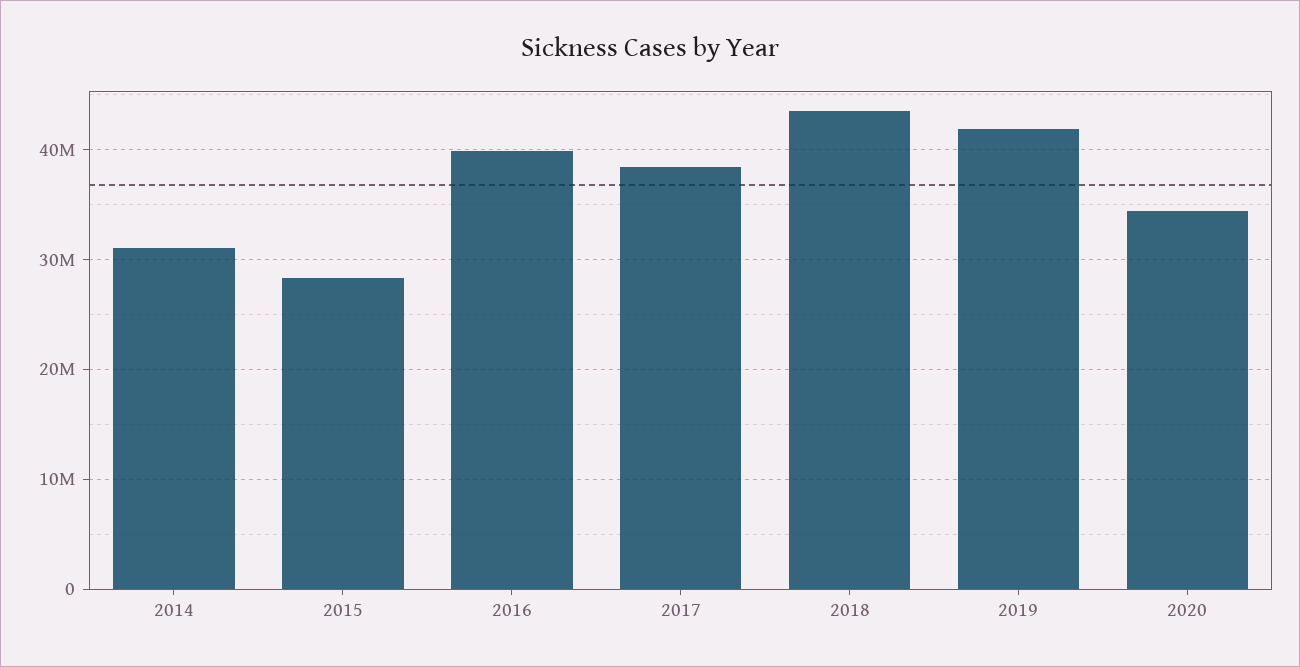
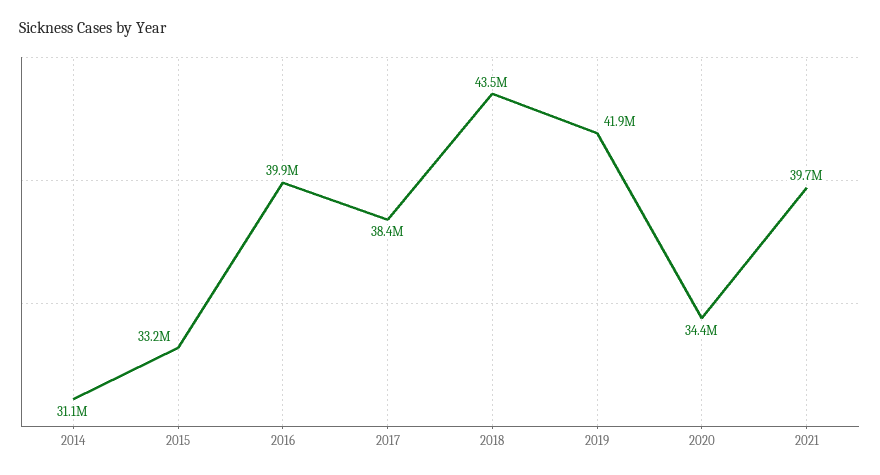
2015: 28000000 -> 33200000
2021: none -> 39700000

